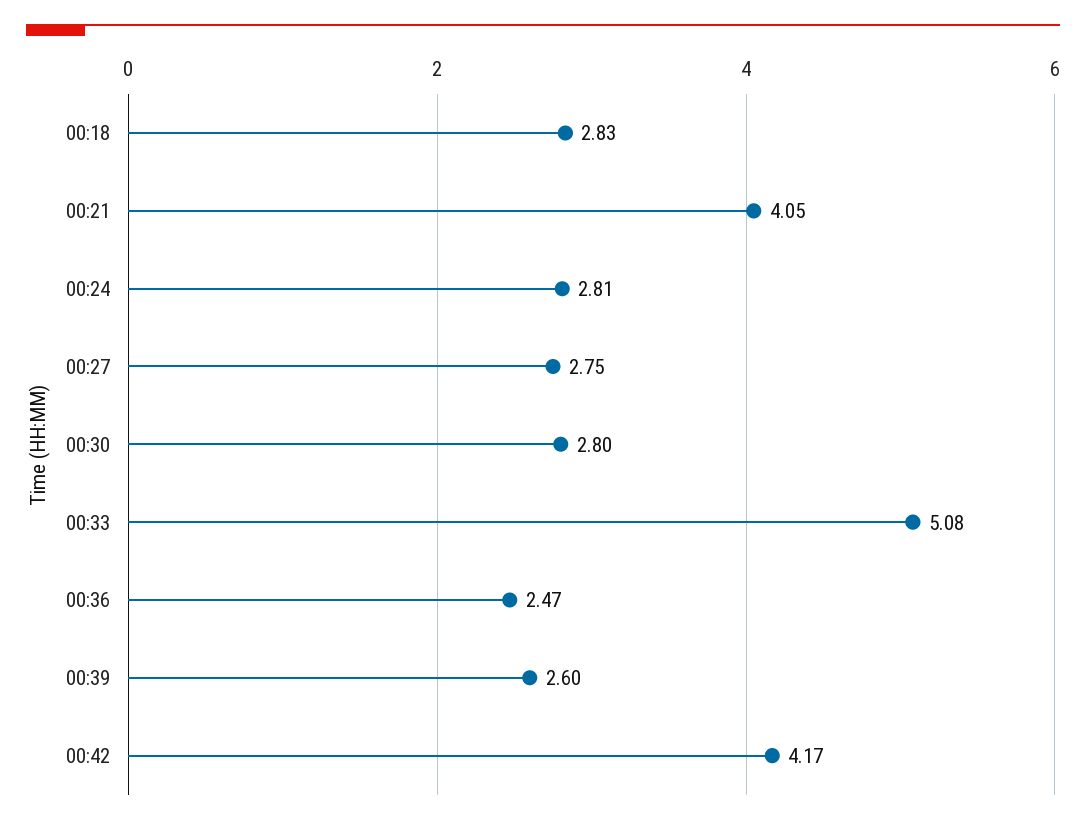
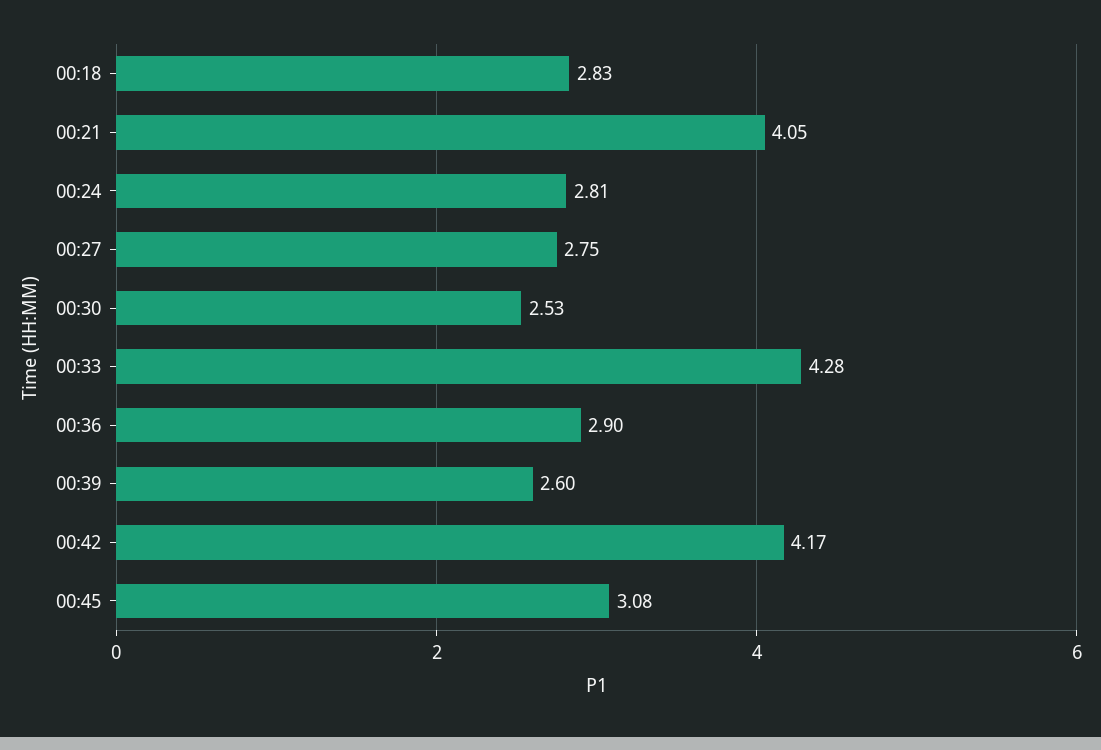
00:30: 2.8 -> 2.53
00:33: 5.08 -> 4.28
00:36: 2.47 -> 2.9
00:45: none -> 3.08

